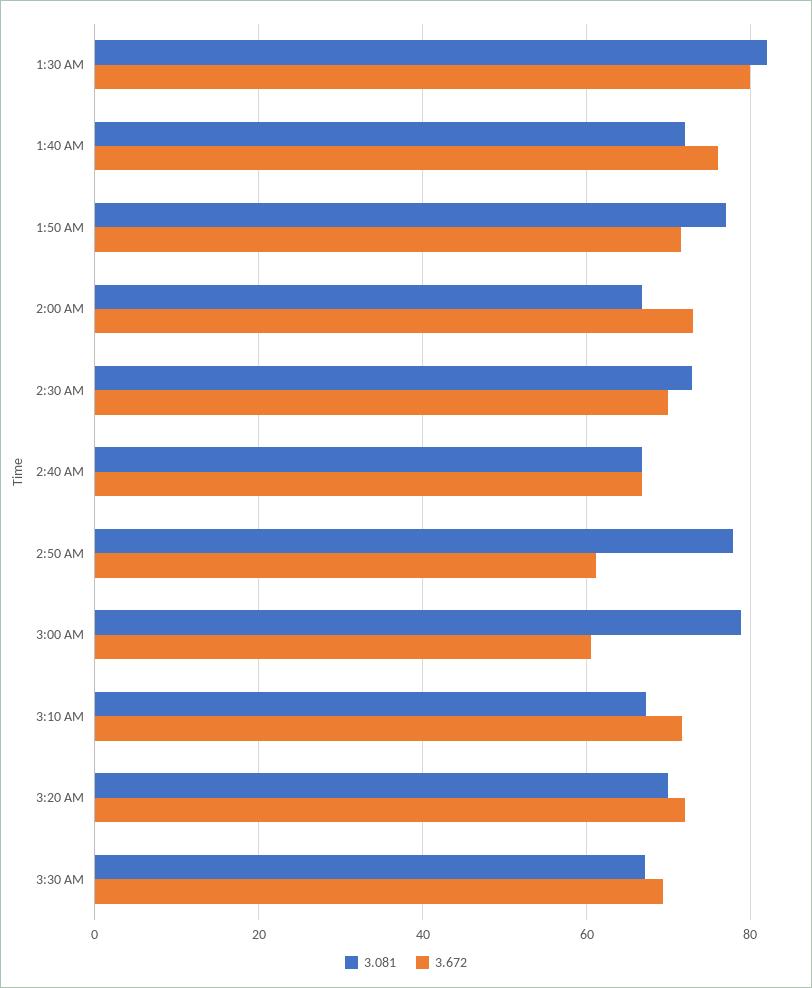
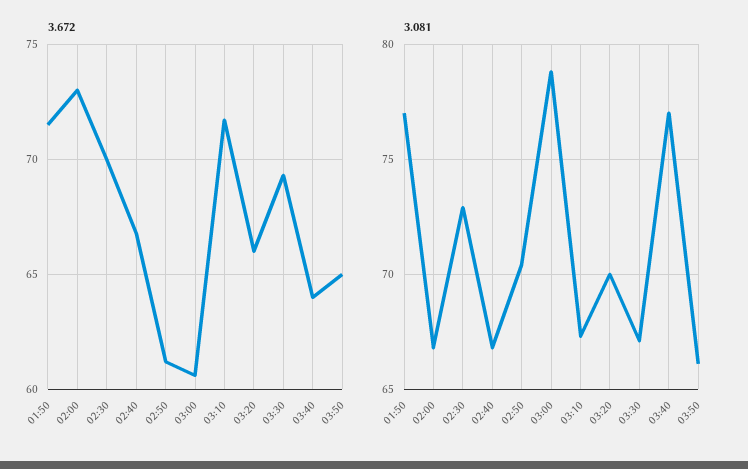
3.081, 1:30 AM: 82 -> none
3.672, 1:30 AM: 80 -> none
3.081, 1:40 AM: 72 -> none
3.672, 1:40 AM: 76 -> none
3.081, 2:50 AM: 78 -> 70.5
3.672, 3:20 AM: 72 -> 66
3.672, 03:40: none -> 64
3.672, 03:50: none -> 65
3.081, 03:40: none -> 77
3.081, 03:50: none -> 66

